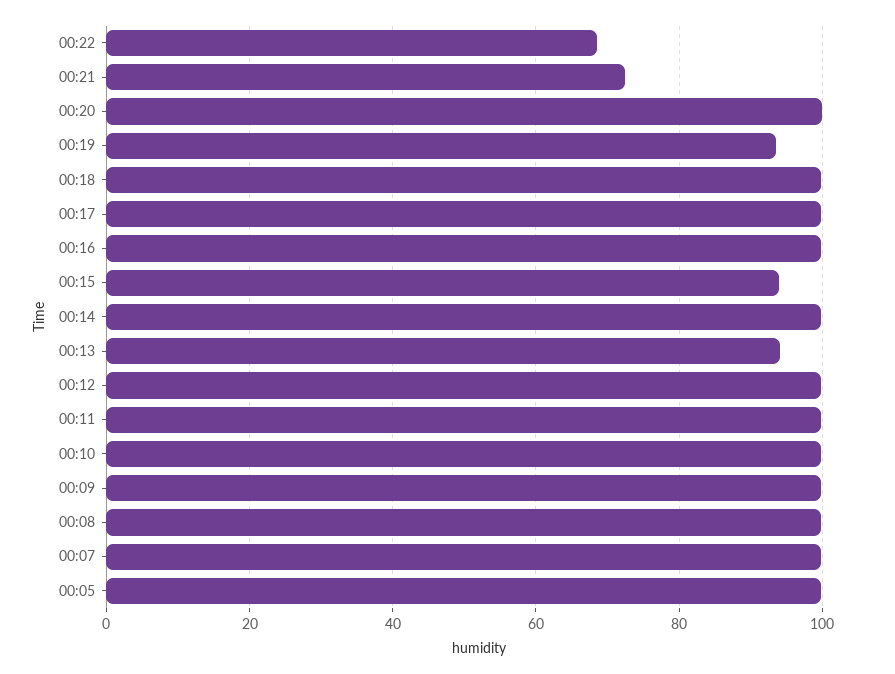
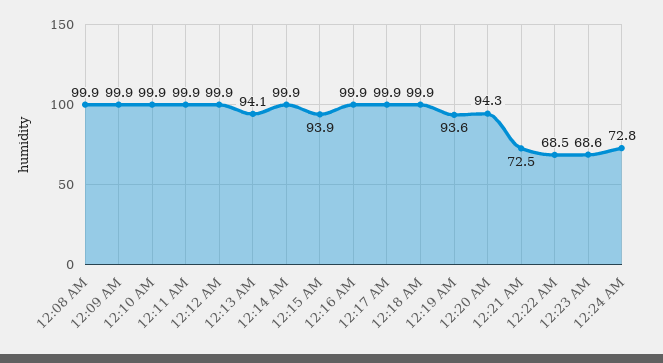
00:20: 100 -> 94.3
00:07: 100 -> none
00:05: 100 -> none
12:23 AM: none -> 68.6
12:24 AM: none -> 72.8

